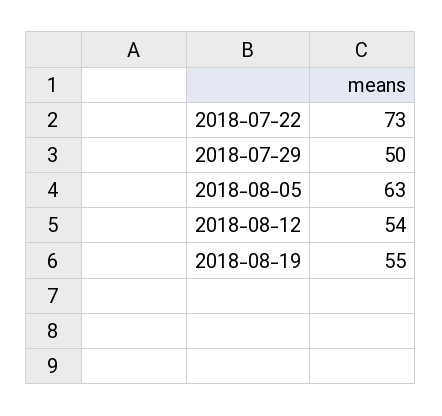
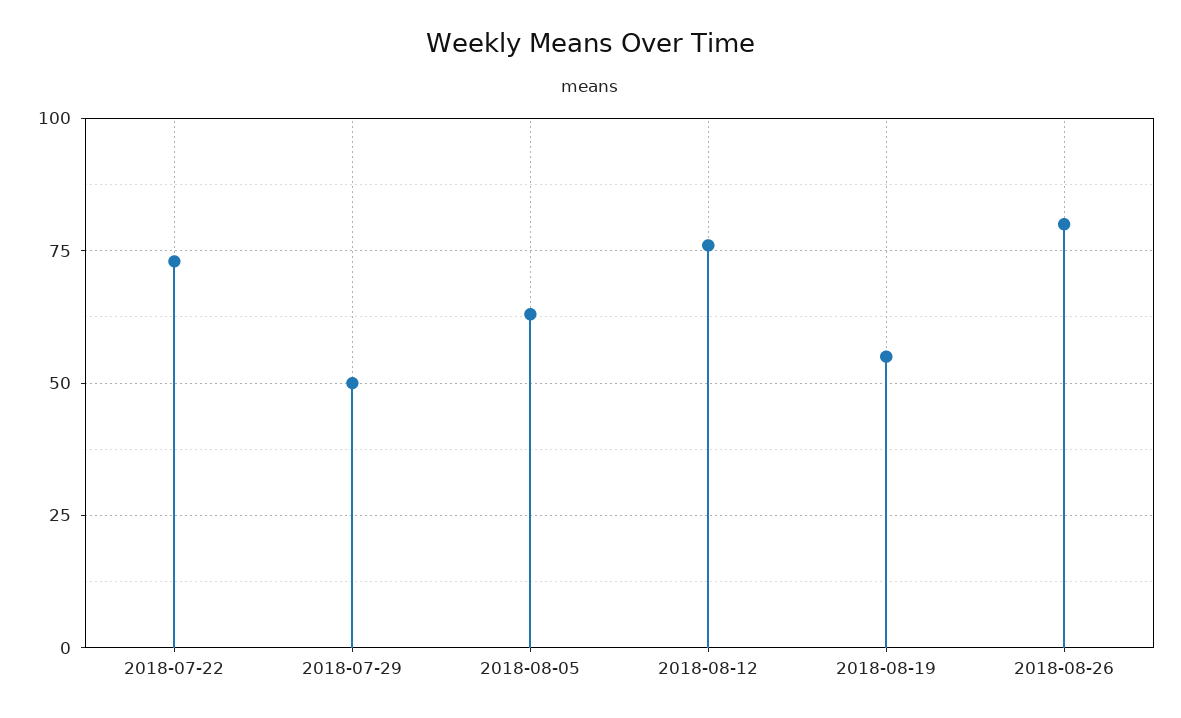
2018-08-12: 54 -> 75
2018-08-26: none -> 80

